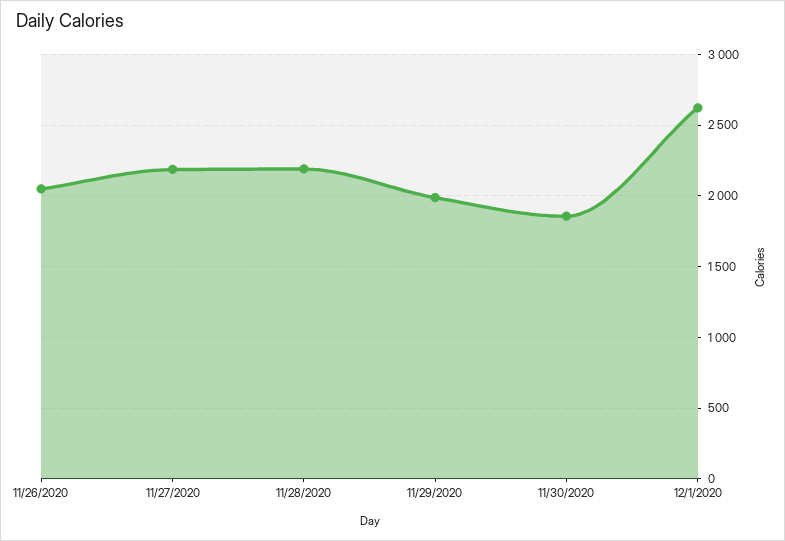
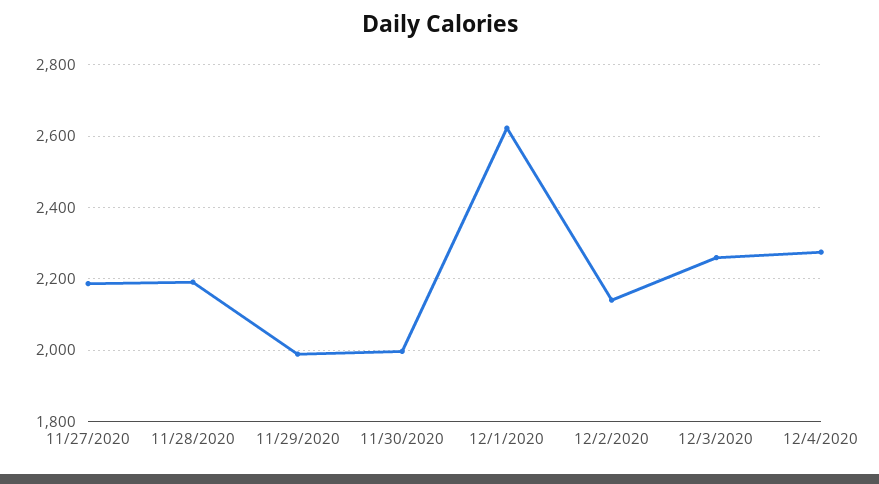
11/26/2020: 2050 -> none
11/30/2020: 1850 -> 2000
12/2/2020: none -> 2140
12/3/2020: none -> 2260
12/4/2020: none -> 2280

